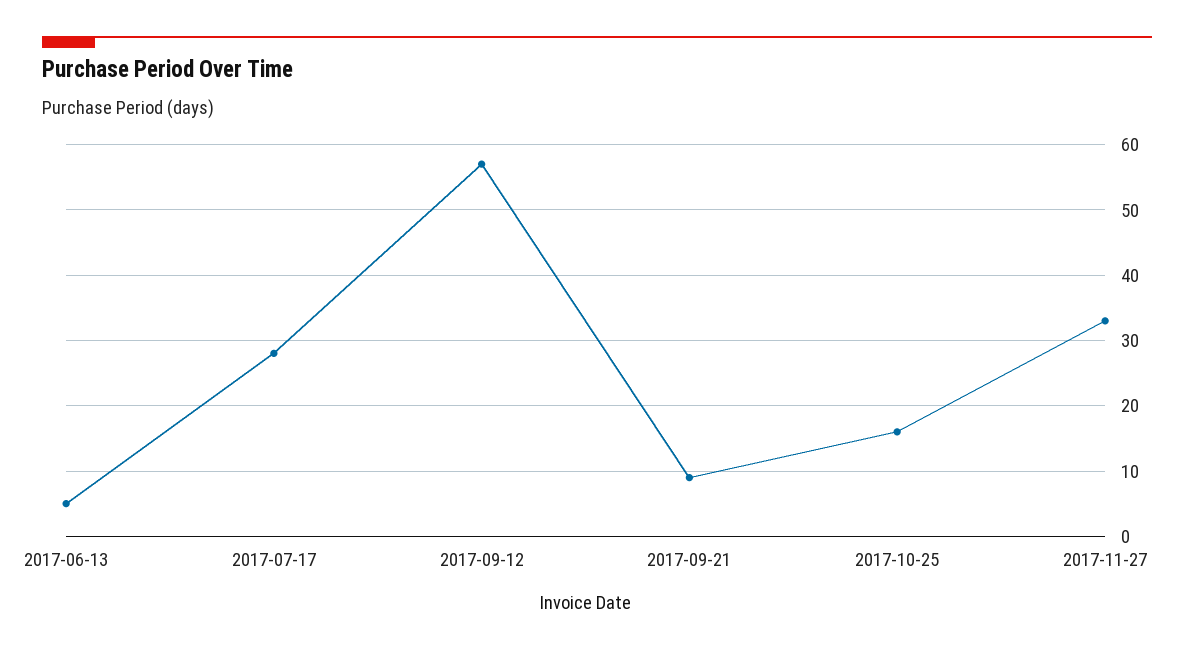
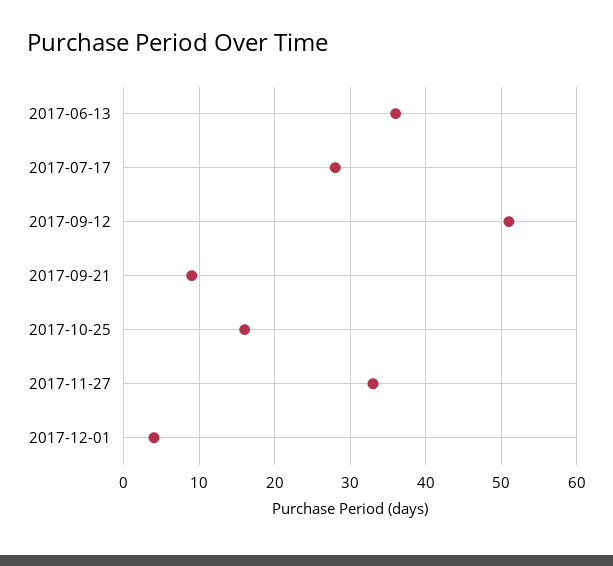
2017-06-13: 5 -> 36
2017-09-12: 57 -> 51
2017-12-01: none -> 4

